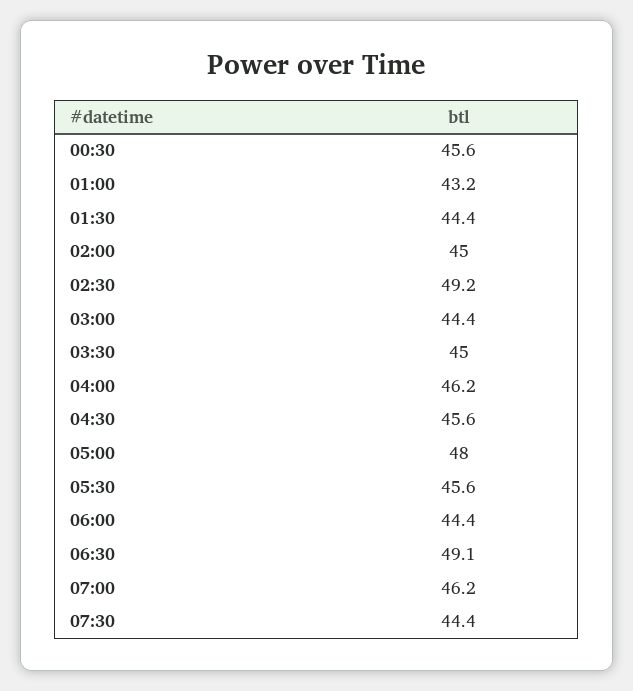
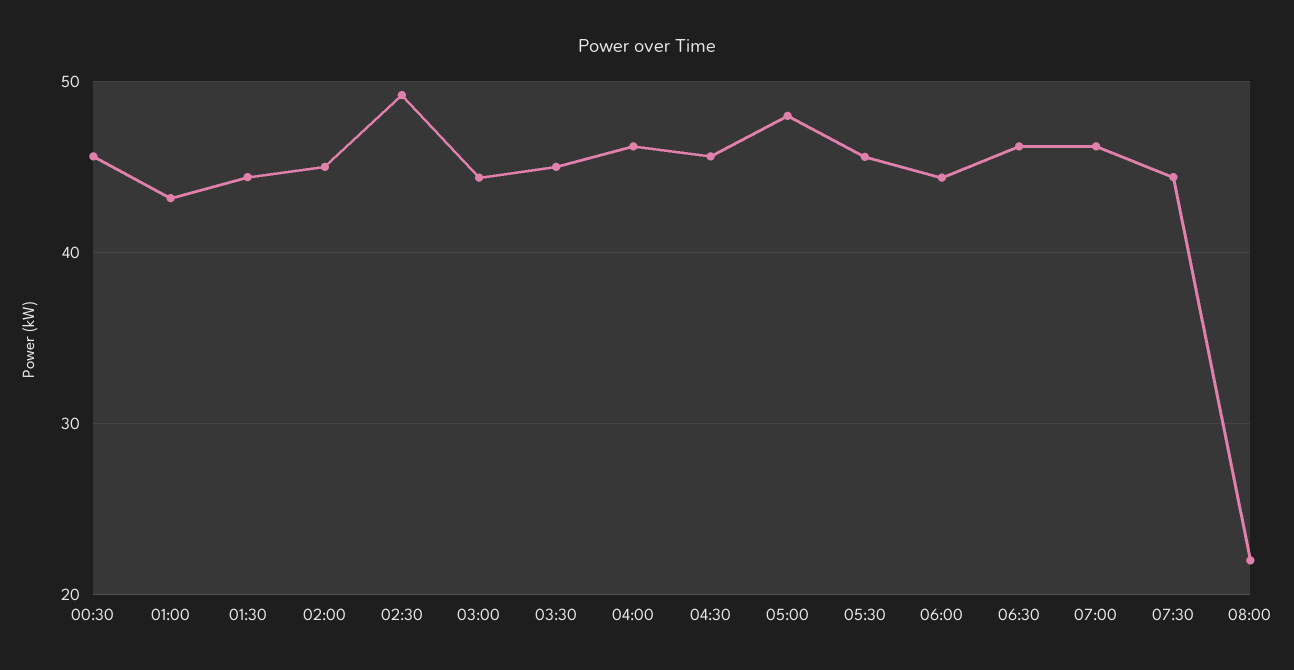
06:30: 49.1 -> 46
08:00: none -> 22

